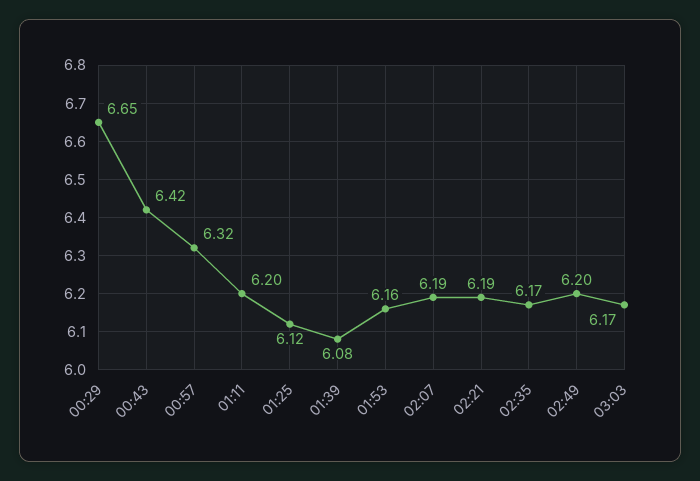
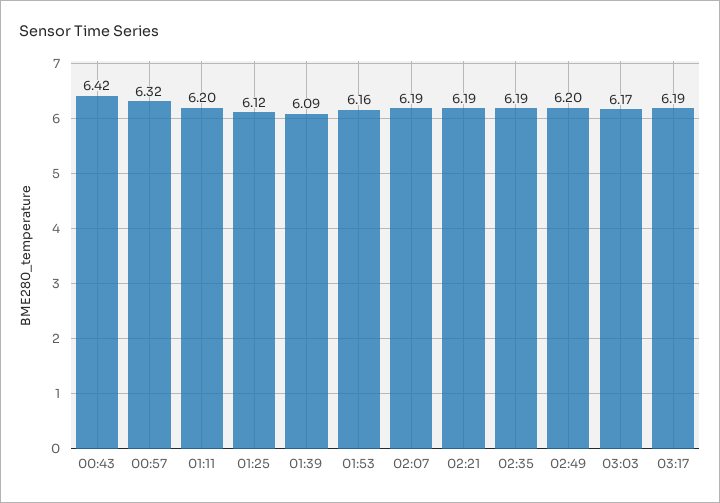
00:29: 6.65 -> none
01:39: 6.08 -> 6.09
02:35: 6.17 -> 6.19
03:17: none -> 6.19

